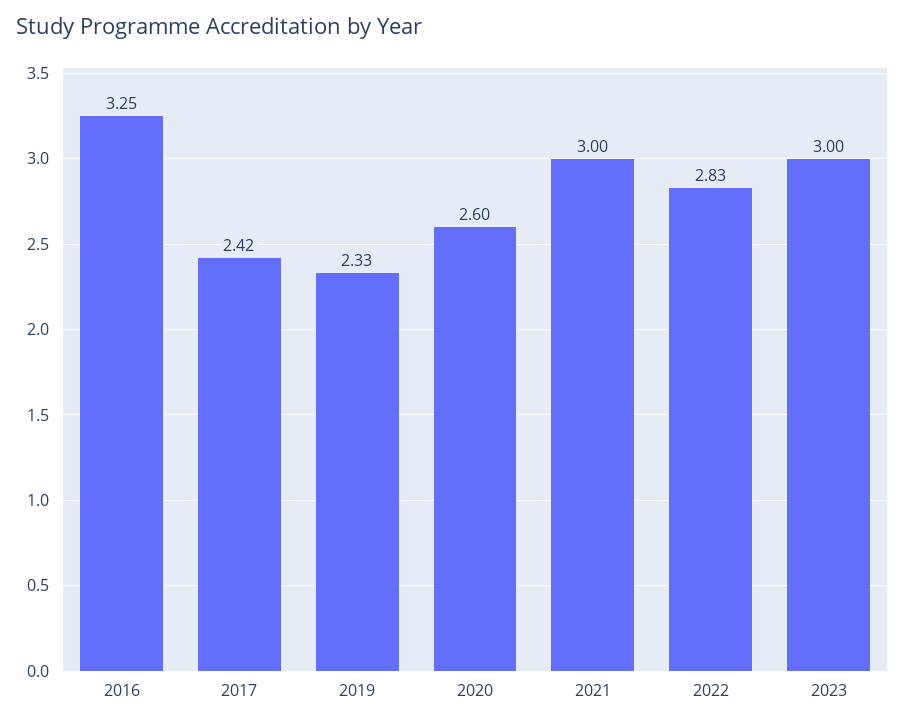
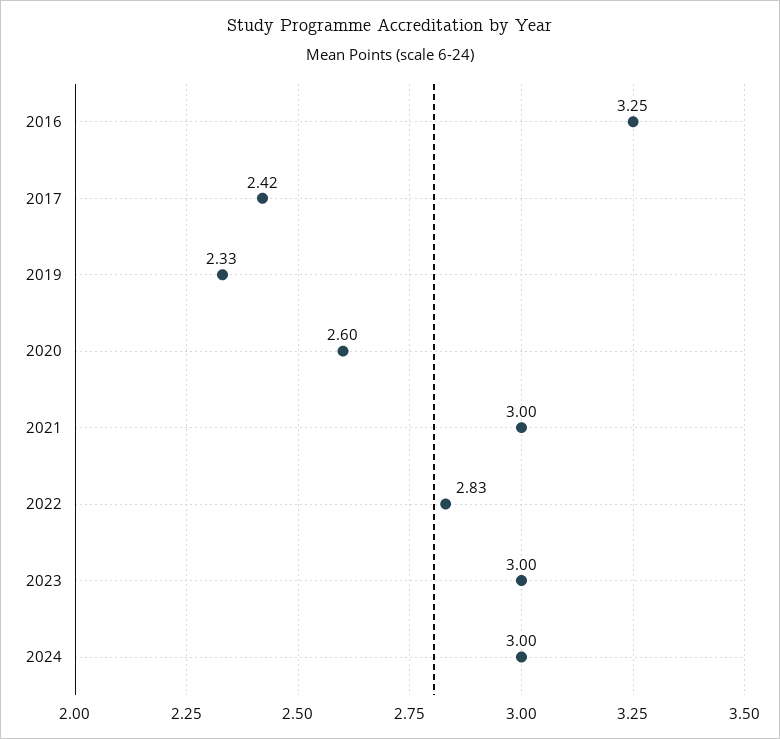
2024: none -> 3

